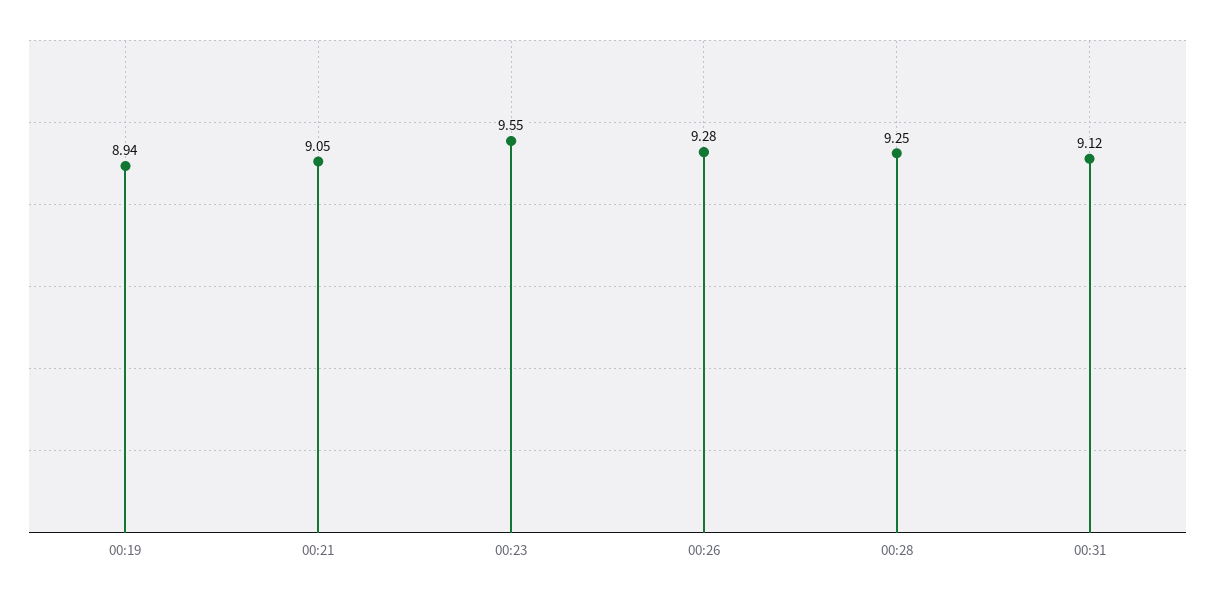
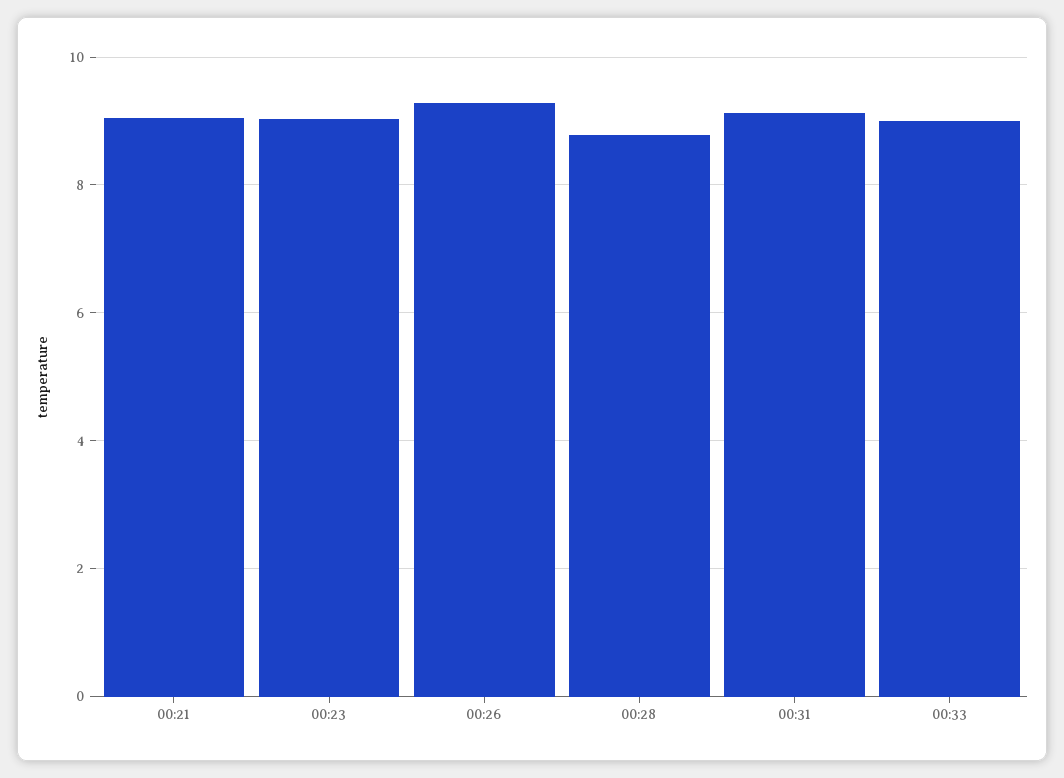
00:19: 8.94 -> none
00:23: 9.55 -> 9
00:28: 9.25 -> 8.8
00:33: none -> 9

